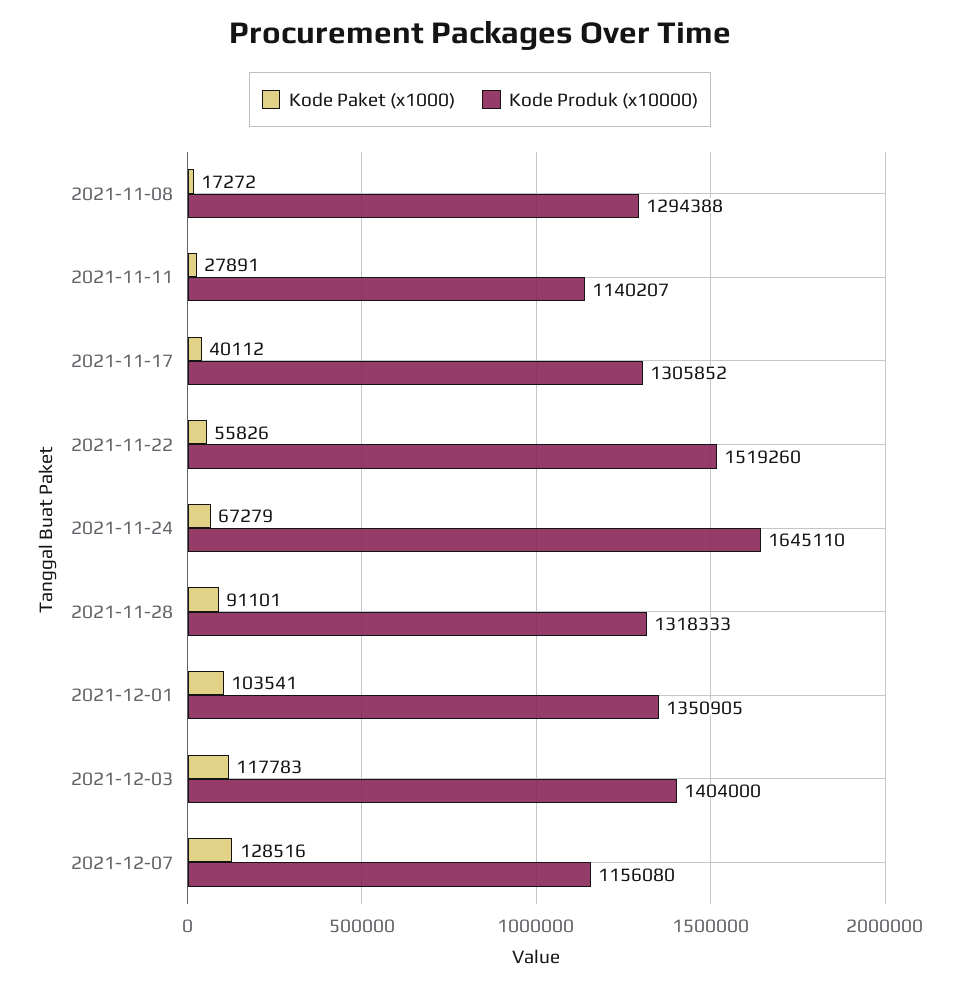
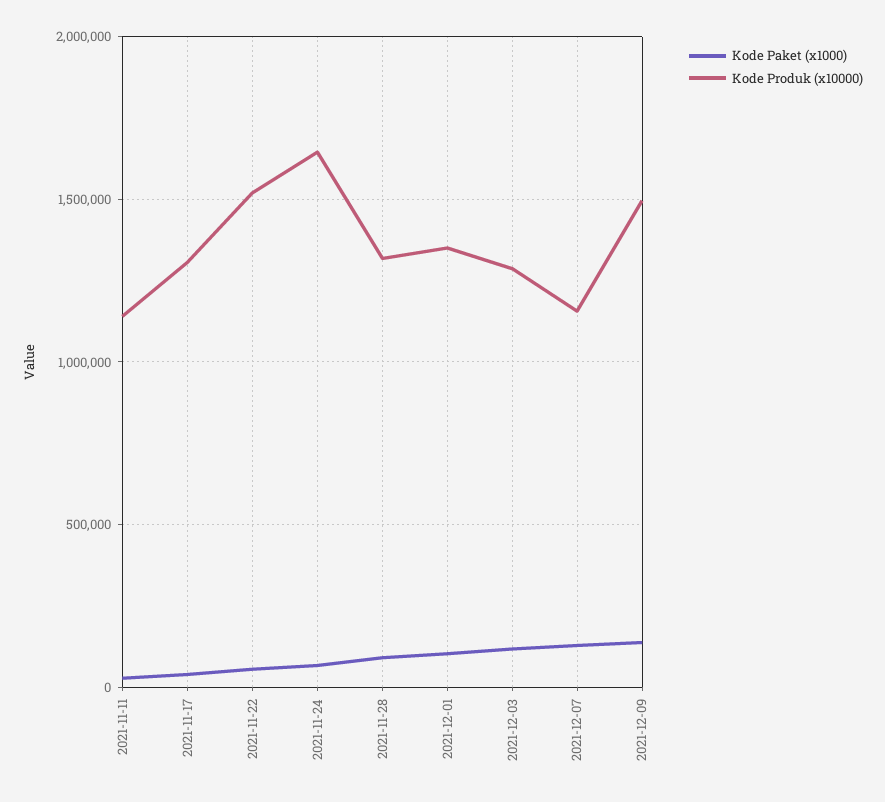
Kode Paket (x1000), 2021-11-08: 17272 -> none
Kode Produk (x10000), 2021-11-08: 1294388 -> none
Kode Produk (x10000), 2021-12-03: 1404000 -> 1300000
Kode Paket (x1000), 2021-12-09: none -> 150000
Kode Produk (x10000), 2021-12-09: none -> 1500000

